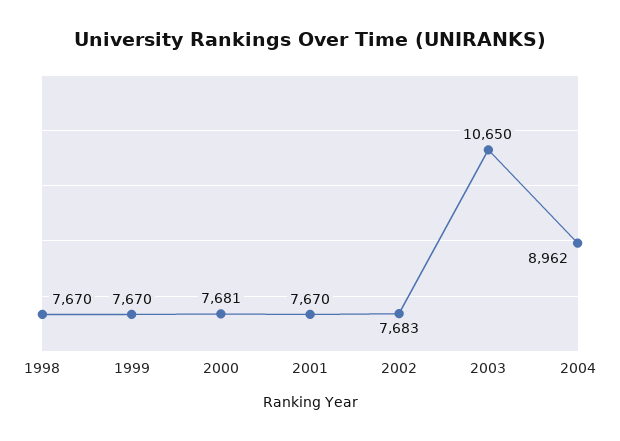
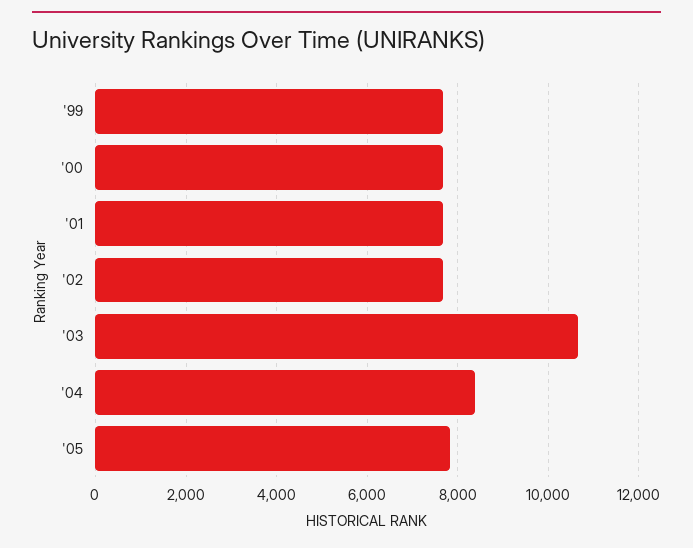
1998: 7670 -> none
2004: 8962 -> 8400
'05: none -> 7800

